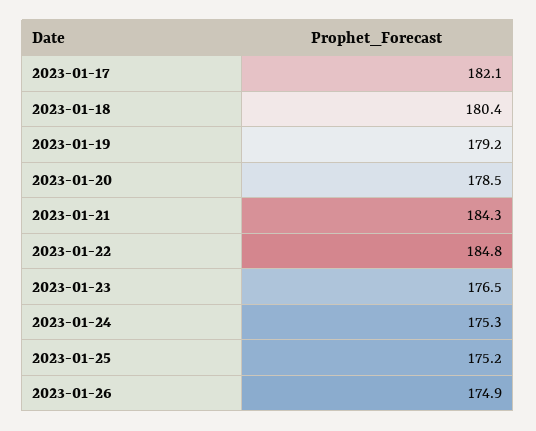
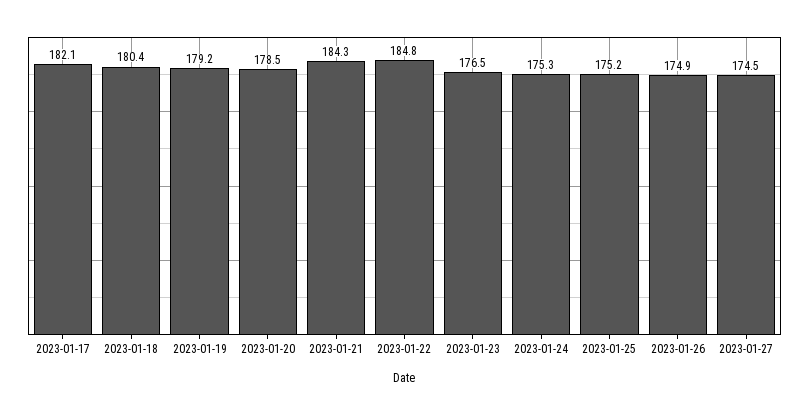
2023-01-27: none -> 174.5

